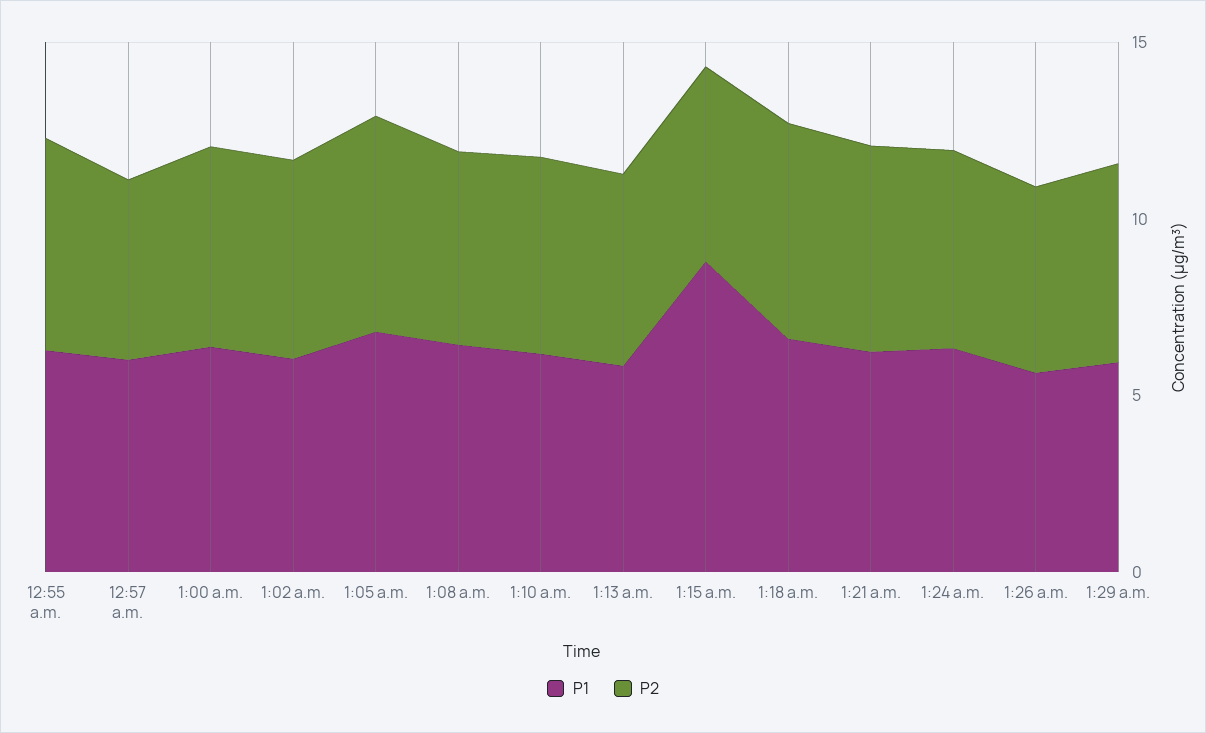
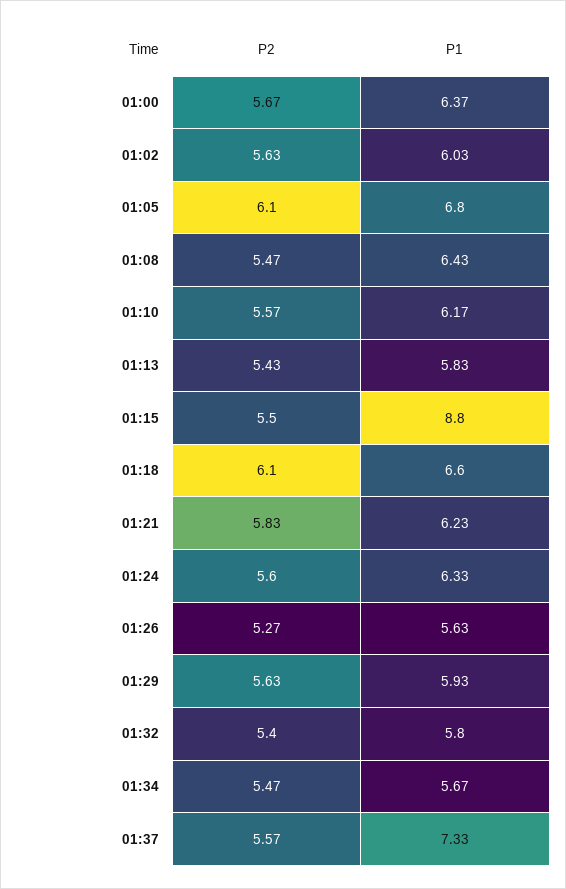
P1, 12:55 a.m.: 6 -> none
P2, 12:55 a.m.: 6 -> none
P1, 12:57 a.m.: 6 -> none
P2, 12:57 a.m.: 5 -> none
P2, 01:32: none -> 5.4
P1, 01:32: none -> 5.8
P2, 01:34: none -> 5.47
P1, 01:34: none -> 5.67
P2, 01:37: none -> 5.57
P1, 01:37: none -> 7.33

